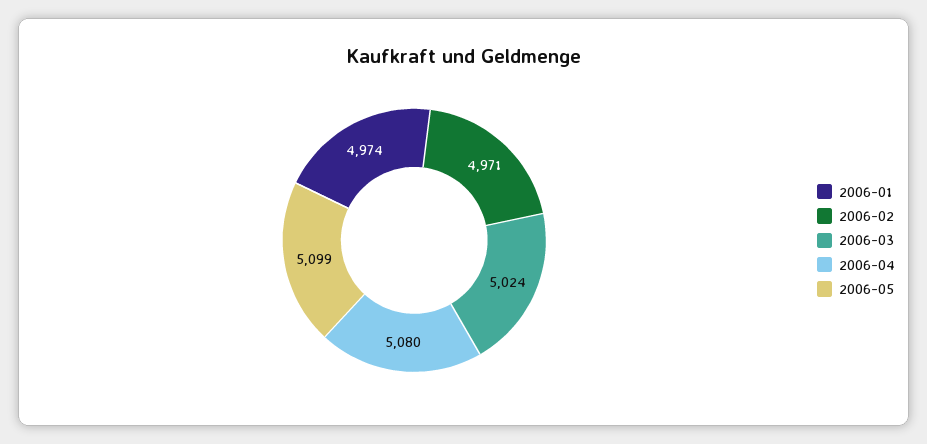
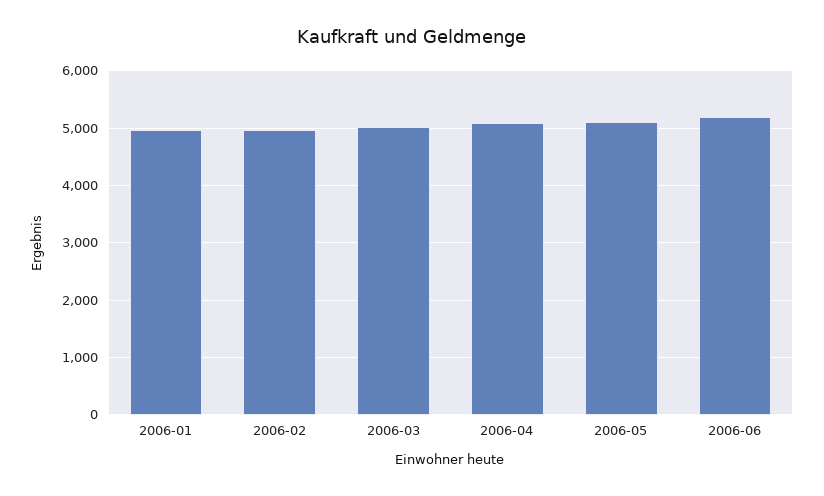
2006-06: none -> 5200

